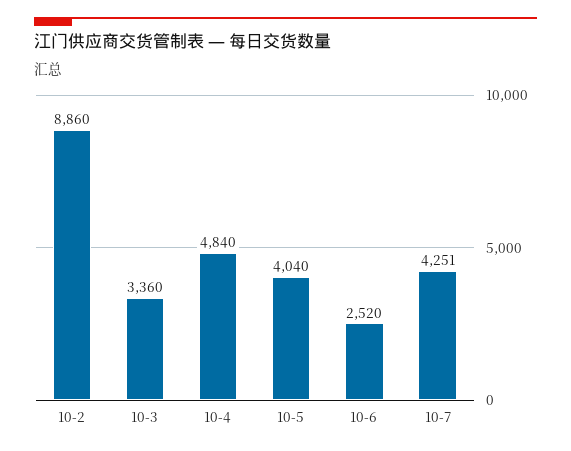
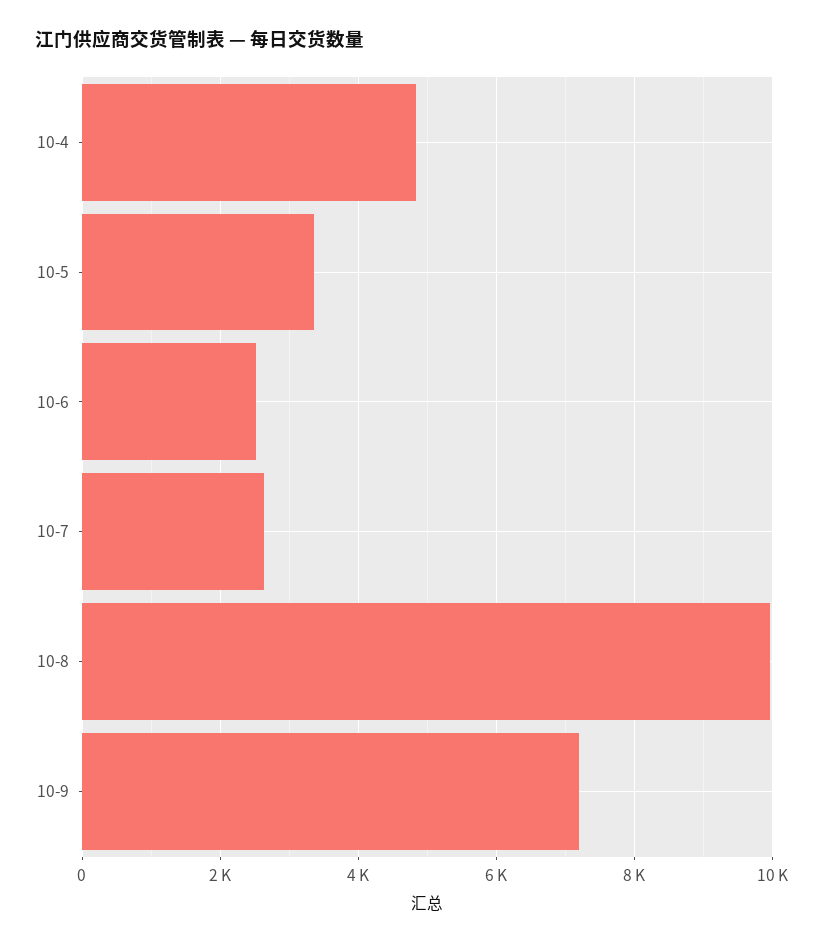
10-2: 8860 -> none
10-3: 3360 -> none
10-5: 4040 -> 3400
10-7: 4251 -> 2600
10-8: none -> 10000
10-9: none -> 7200

